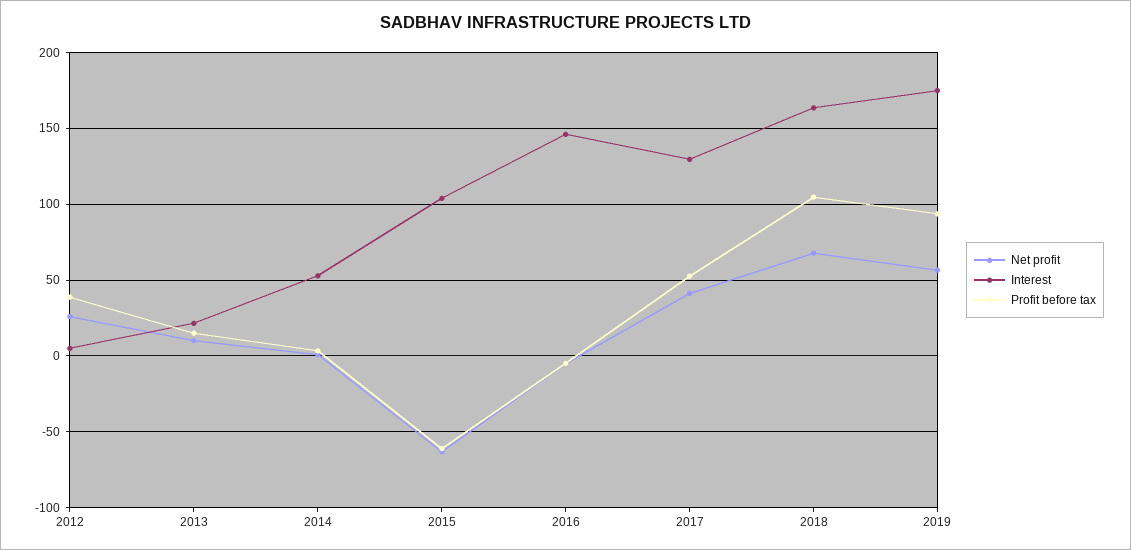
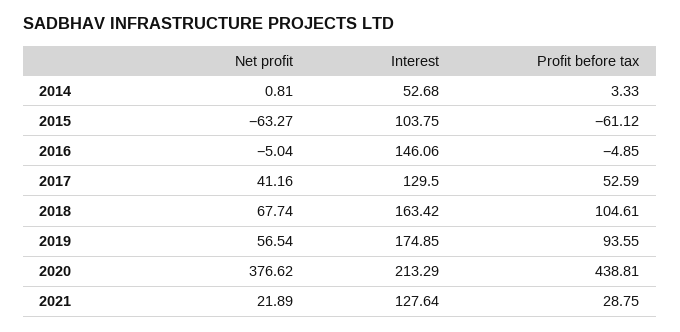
Net profit, 2012: 25 -> none
Interest, 2012: 5 -> none
Profit before tax, 2012: 40 -> none
Net profit, 2013: 10 -> none
Interest, 2013: 20 -> none
Profit before tax, 2013: 15 -> none
Net profit, 2020: none -> 376.62
Interest, 2020: none -> 213.29
Profit before tax, 2020: none -> 438.81
Net profit, 2021: none -> 21.89
Interest, 2021: none -> 127.64
Profit before tax, 2021: none -> 28.75

